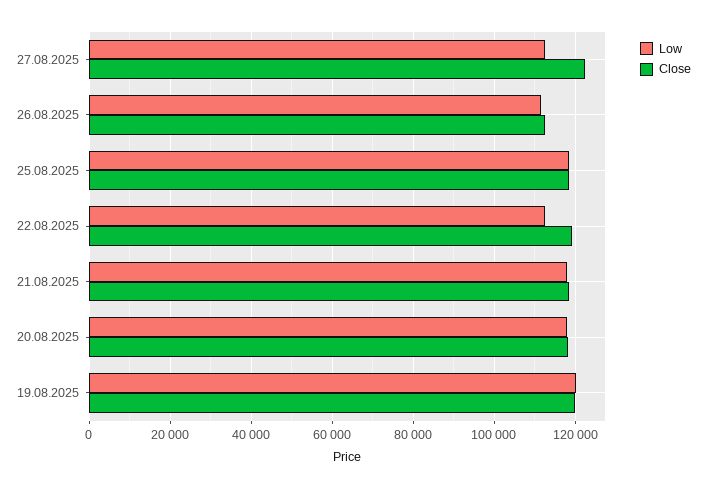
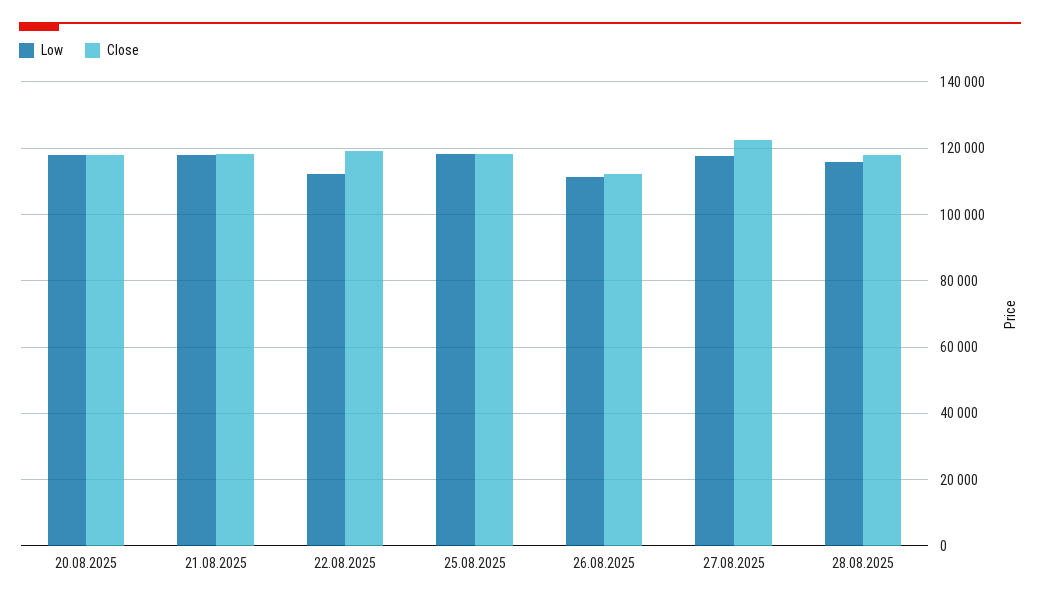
Low, 27.08.2025: 112000 -> 118000
Low, 19.08.2025: 120000 -> none
Close, 19.08.2025: 120000 -> none
Low, 28.08.2025: none -> 116000
Close, 28.08.2025: none -> 118000

